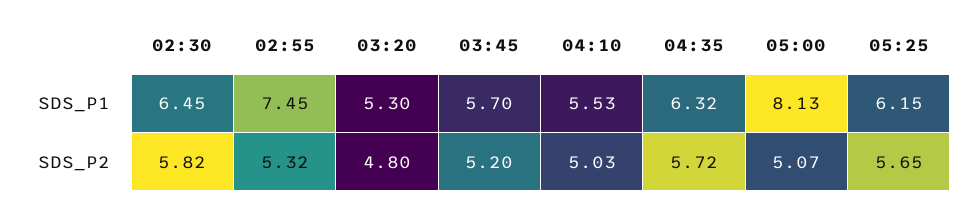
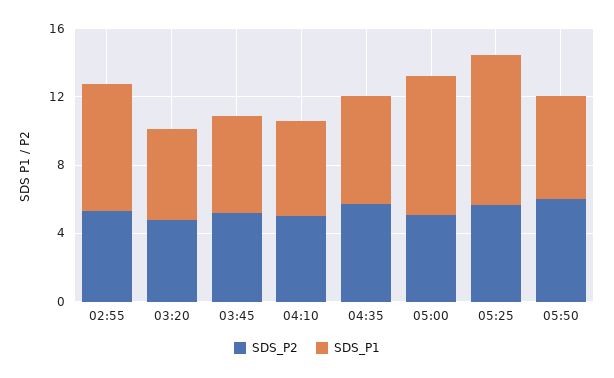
SDS_P1, 02:30: 6.45 -> none
SDS_P1, 05:25: 6.15 -> 9
SDS_P2, 02:30: 5.82 -> none
SDS_P2, 05:50: none -> 6
SDS_P1, 05:50: none -> 6

